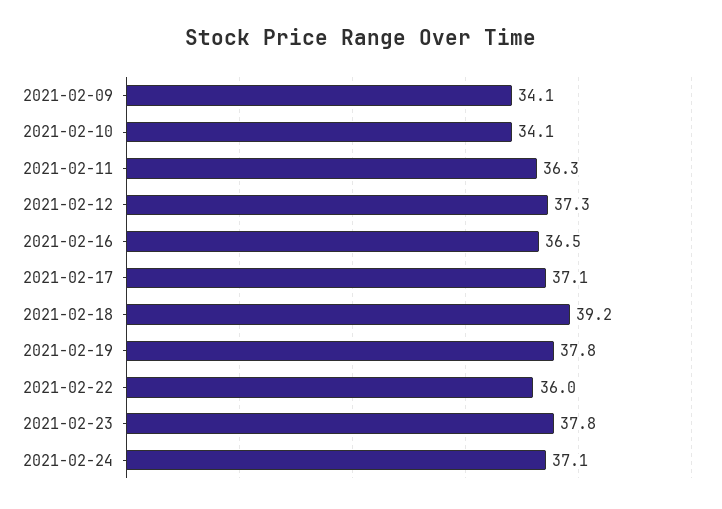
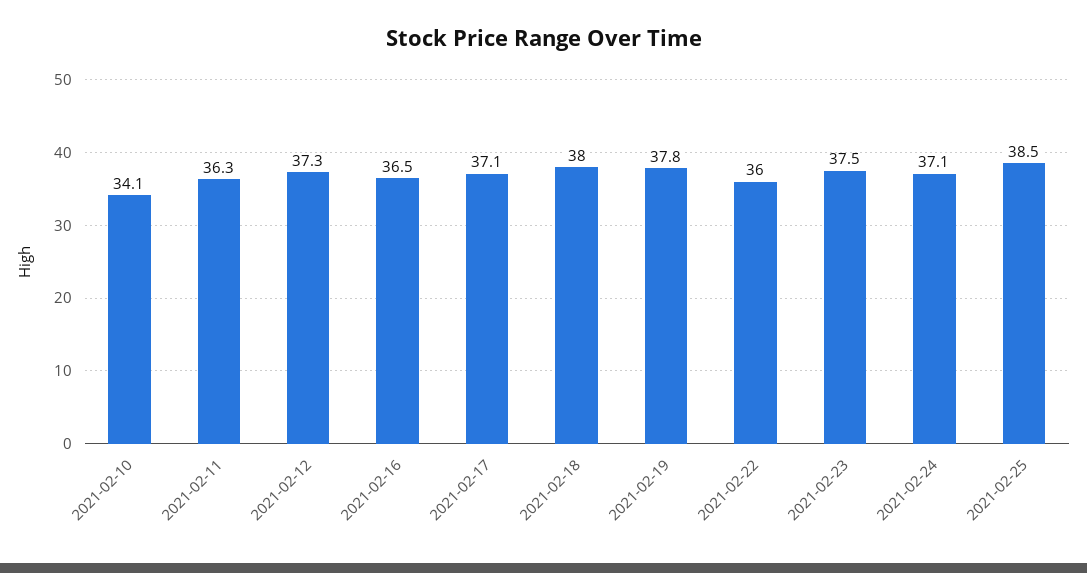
2021-02-09: 34.1 -> none
2021-02-18: 39.2 -> 38
2021-02-23: 37.8 -> 37.5
2021-02-25: none -> 38.5

